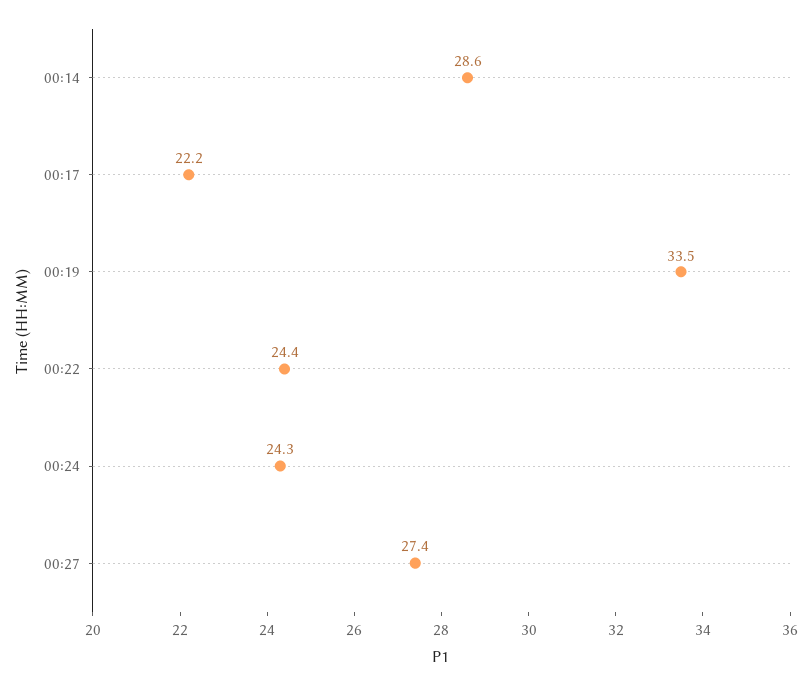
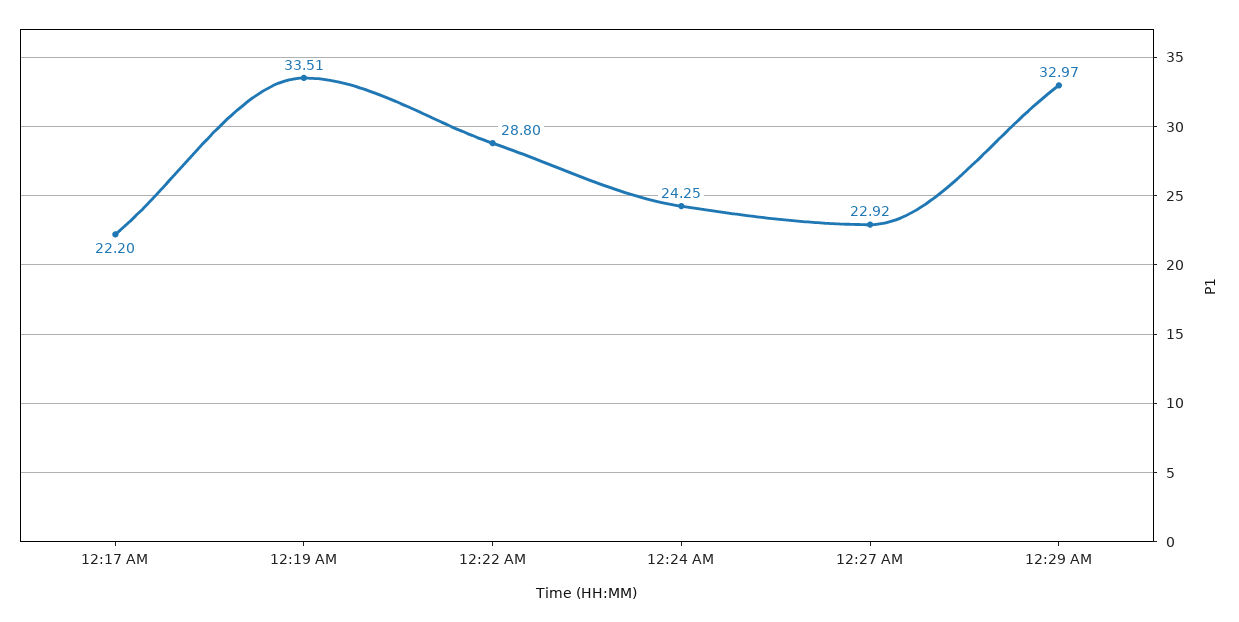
00:14: 28.6 -> none
00:22: 24.4 -> 28.8
00:27: 27.4 -> 22.92
12:29 AM: none -> 32.97

